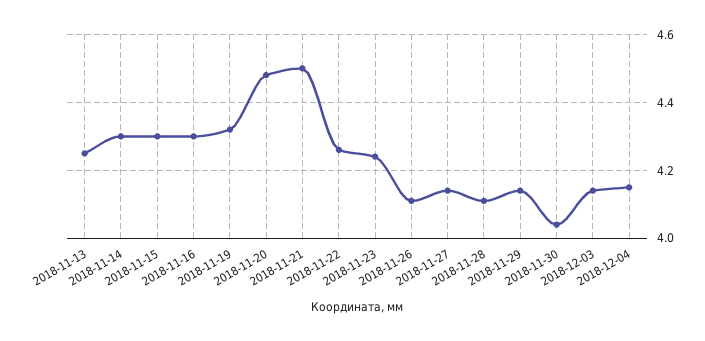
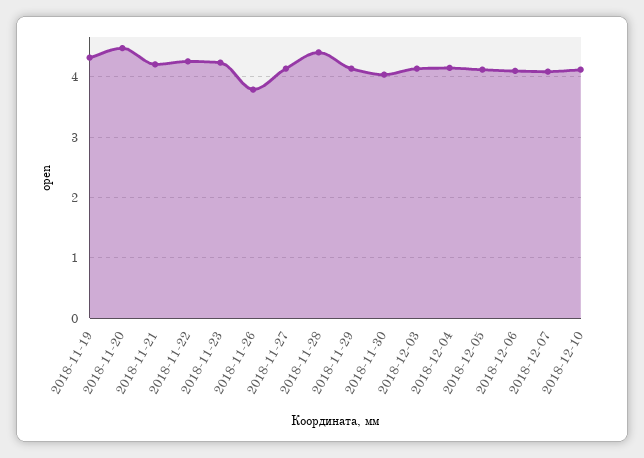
2018-11-13: 4.25 -> none
2018-11-14: 4.3 -> none
2018-11-15: 4.3 -> none
2018-11-16: 4.3 -> none
2018-11-21: 4.5 -> 4.2
2018-11-26: 4.1 -> 3.8
2018-11-28: 4.1 -> 4.4
2018-12-05: none -> 4.1
2018-12-06: none -> 4.1
2018-12-07: none -> 4.1
2018-12-10: none -> 4.1

